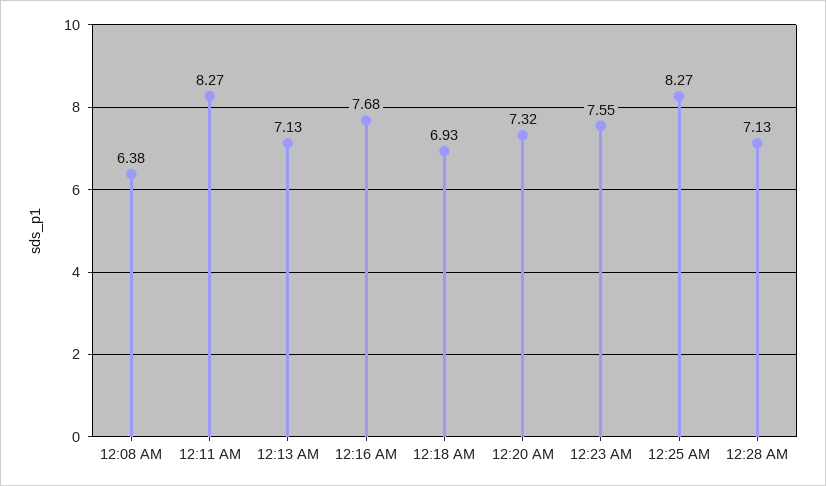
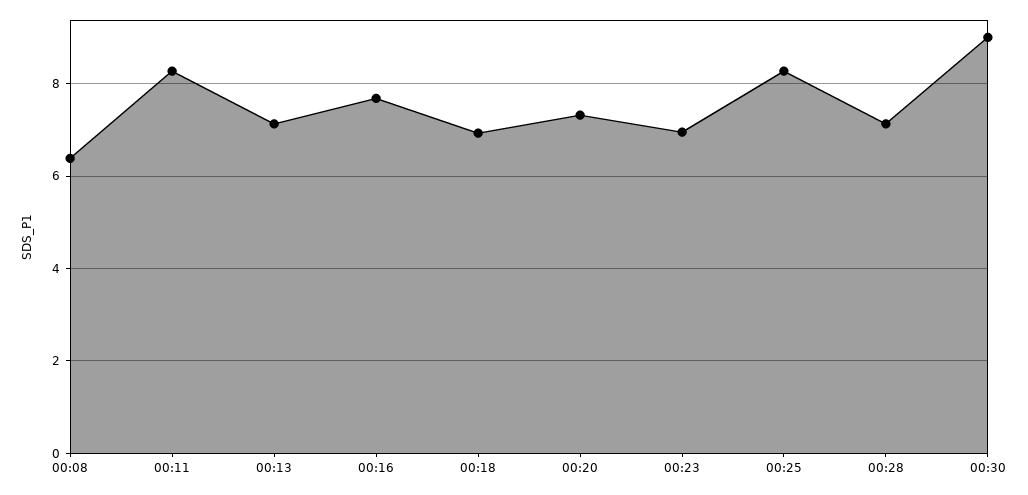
12:23 AM: 7.55 -> 7
00:30: none -> 9

